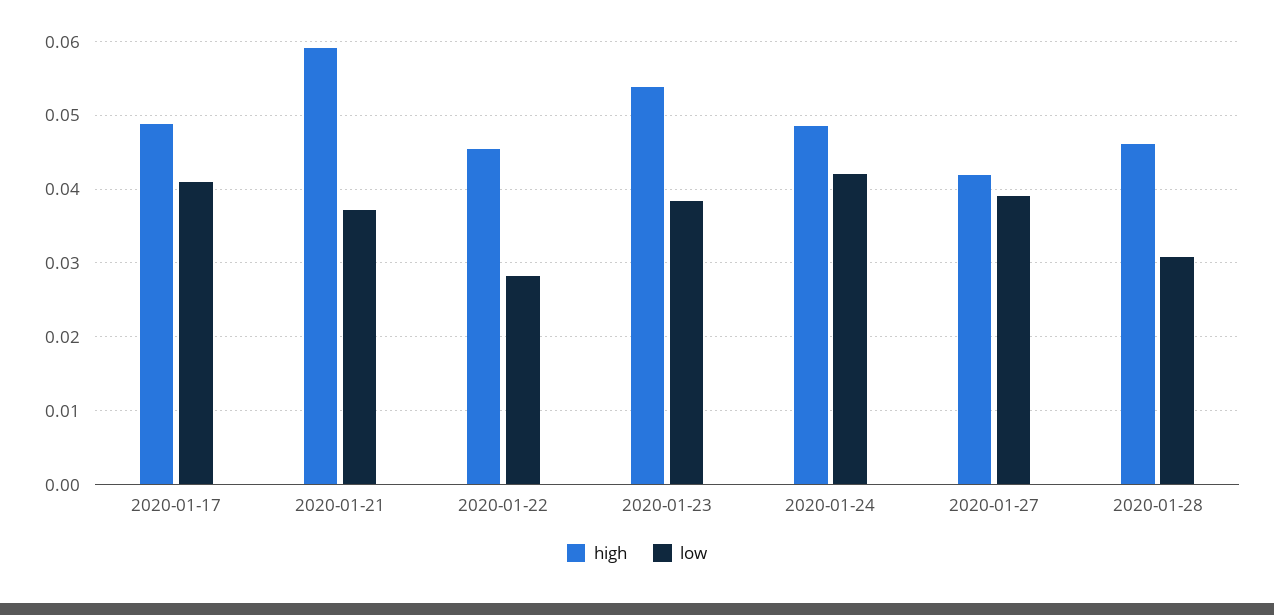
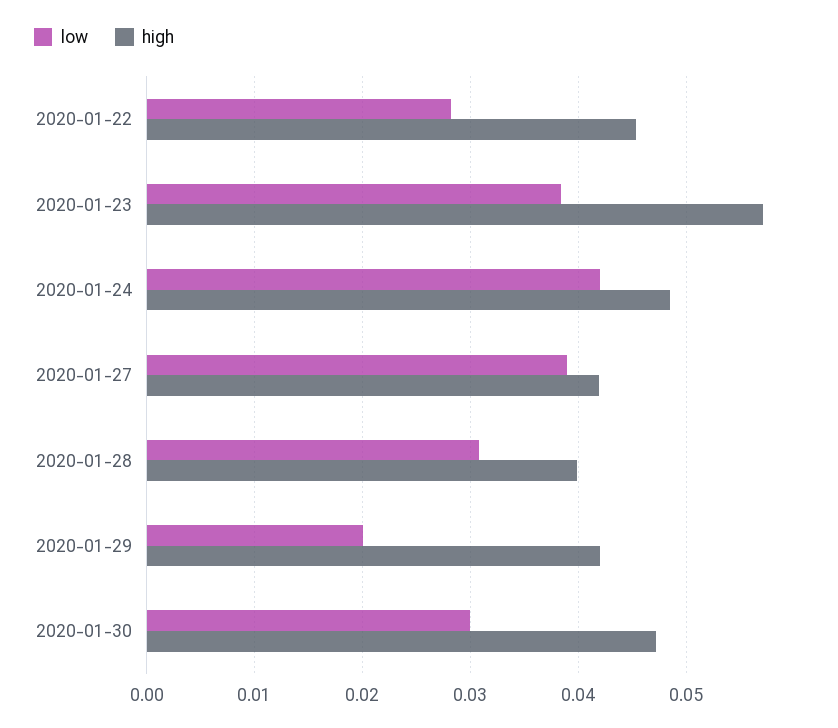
high, 2020-01-17: 0.049 -> none
low, 2020-01-17: 0.041 -> none
high, 2020-01-21: 0.059 -> none
low, 2020-01-21: 0.037 -> none
high, 2020-01-23: 0.054 -> 0.057
high, 2020-01-28: 0.046 -> 0.04
low, 2020-01-29: none -> 0.02
high, 2020-01-29: none -> 0.042
low, 2020-01-30: none -> 0.03
high, 2020-01-30: none -> 0.047

